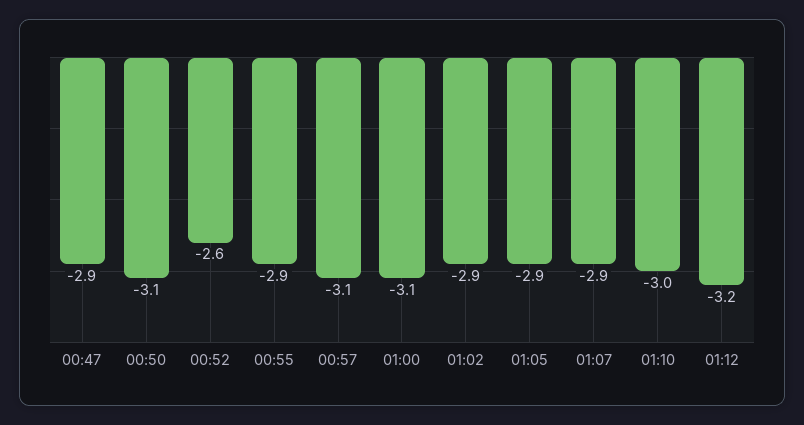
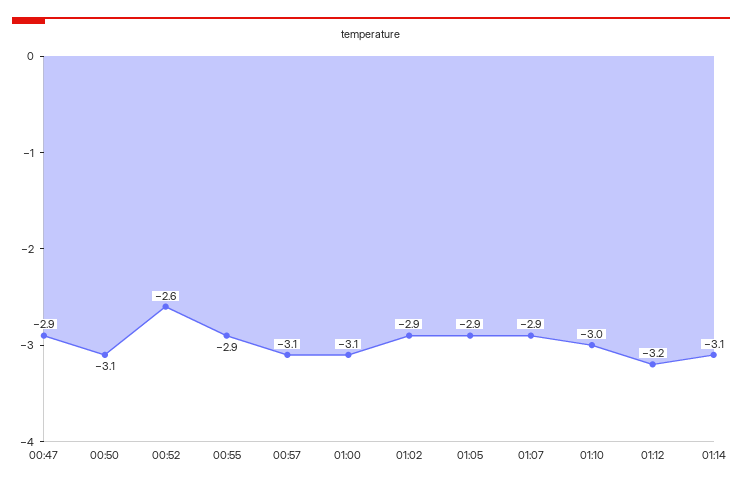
01:14: none -> -3.1

